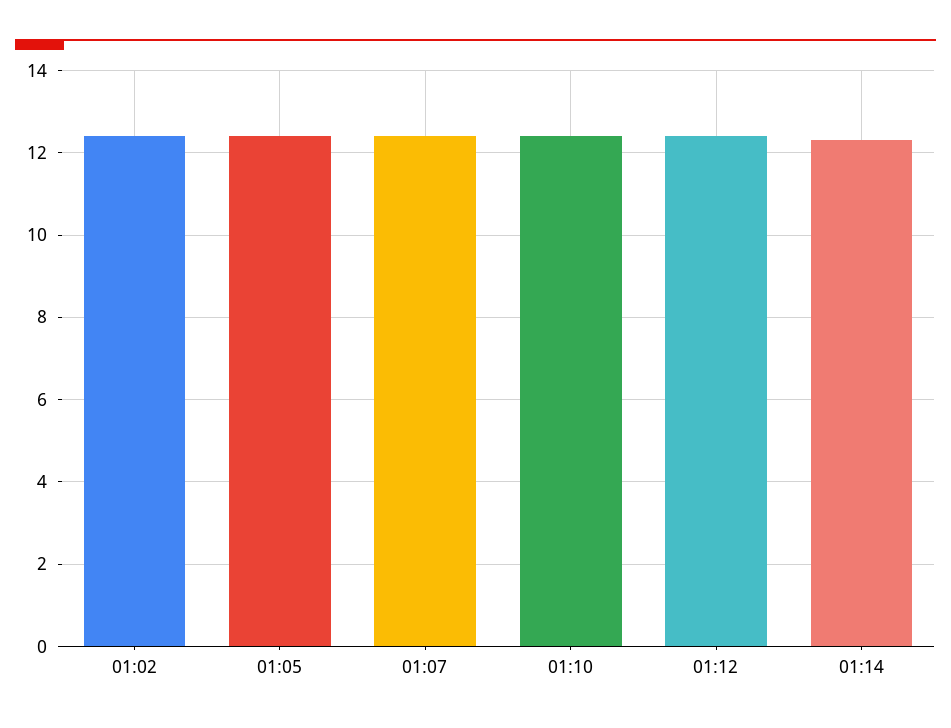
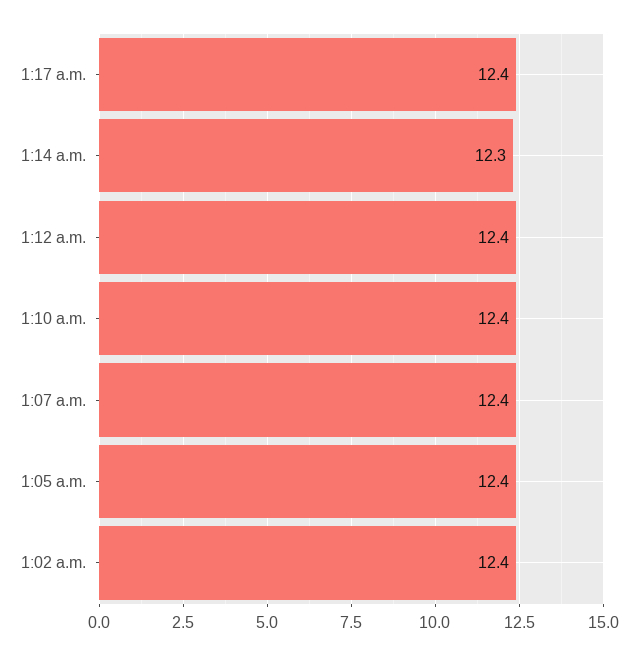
1:17 a.m.: none -> 12.4

